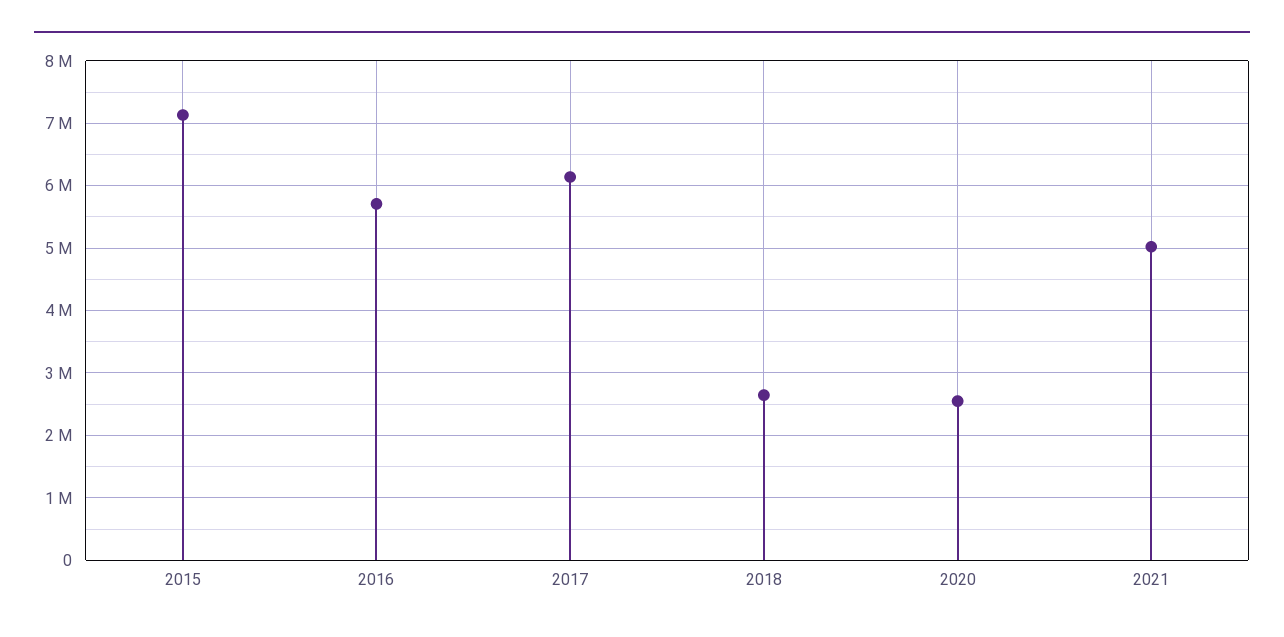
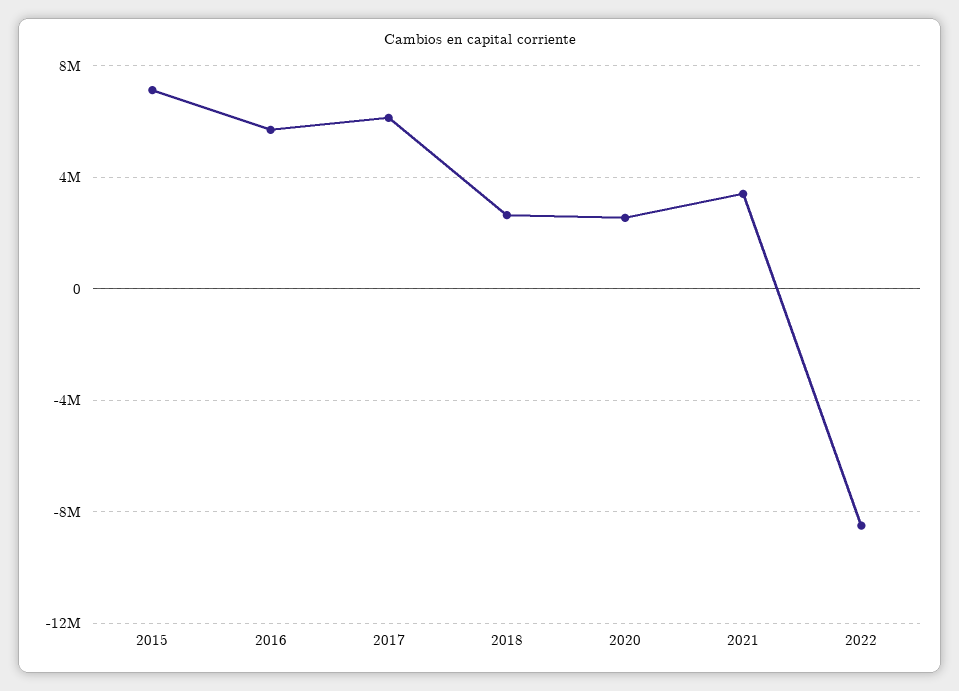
2021: 5000000 -> 3500000
2022: none -> -8500000

